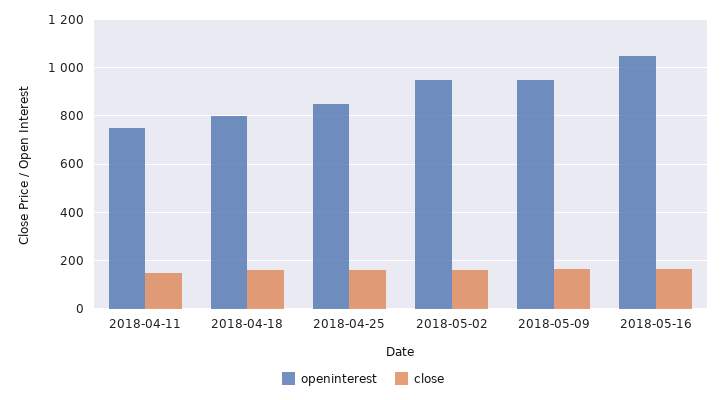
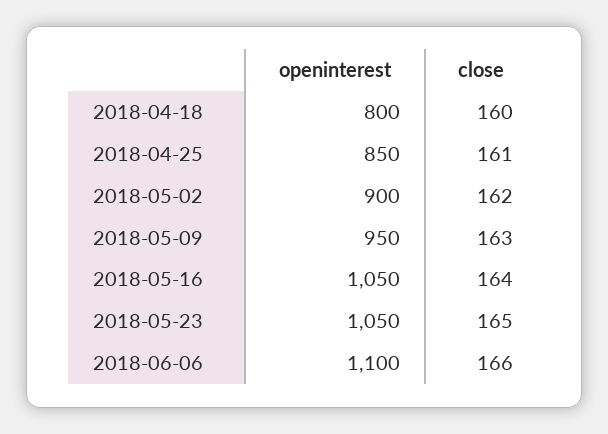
openinterest, 2018-04-11: 750 -> none
close, 2018-04-11: 150 -> none
openinterest, 2018-05-02: 950 -> 900
openinterest, 2018-05-23: none -> 1050
close, 2018-05-23: none -> 165
openinterest, 2018-06-06: none -> 1100
close, 2018-06-06: none -> 166

